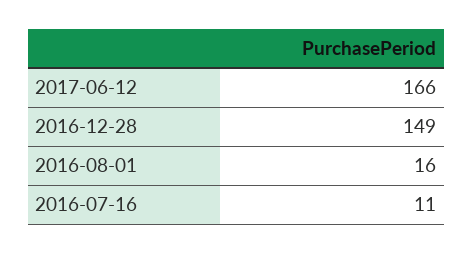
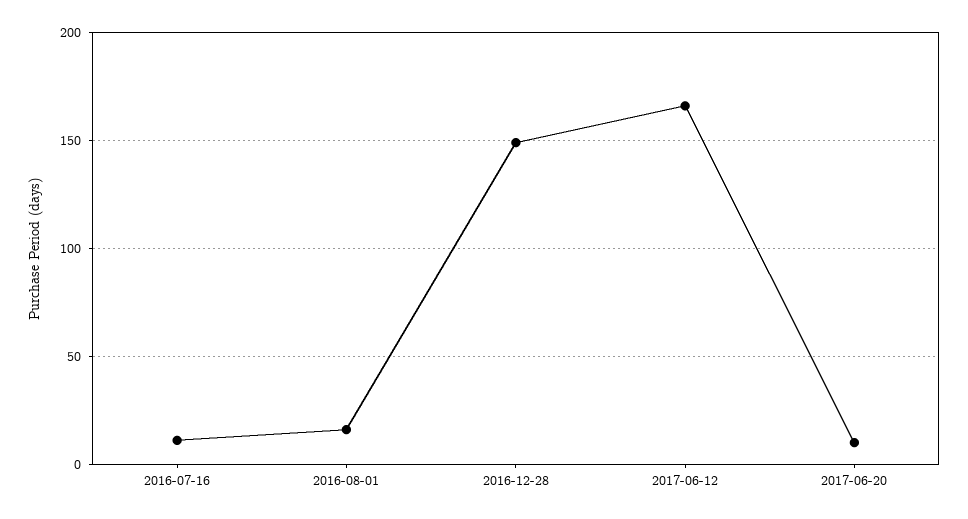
2017-06-20: none -> 10

